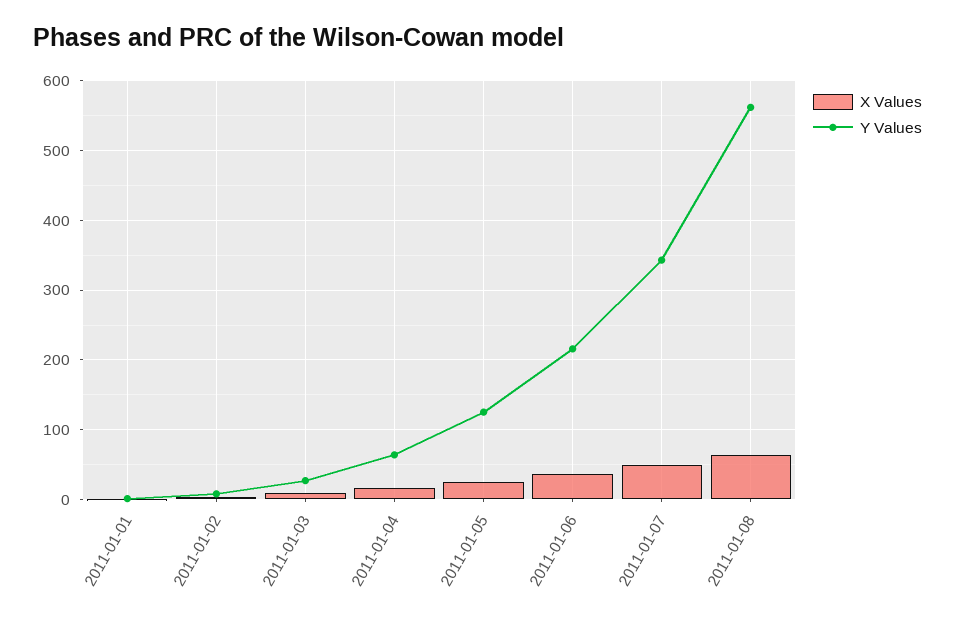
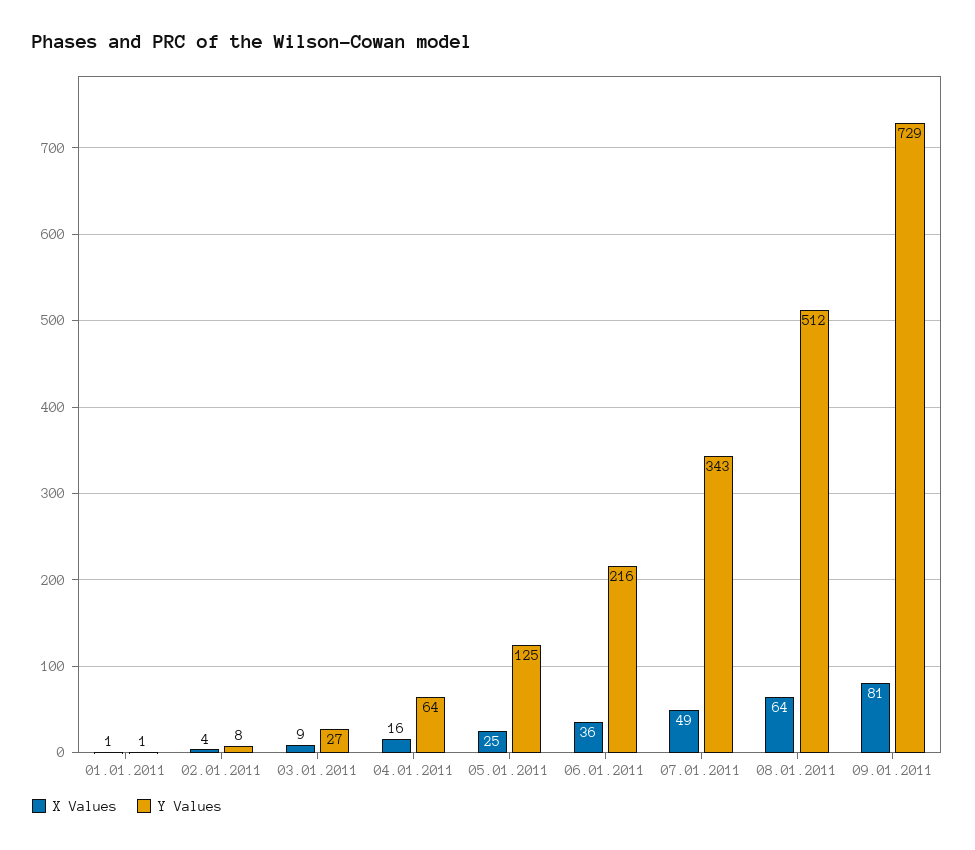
Y Values, 2011-01-08: 560 -> 512
X Values, 09.01.2011: none -> 81
Y Values, 09.01.2011: none -> 729

